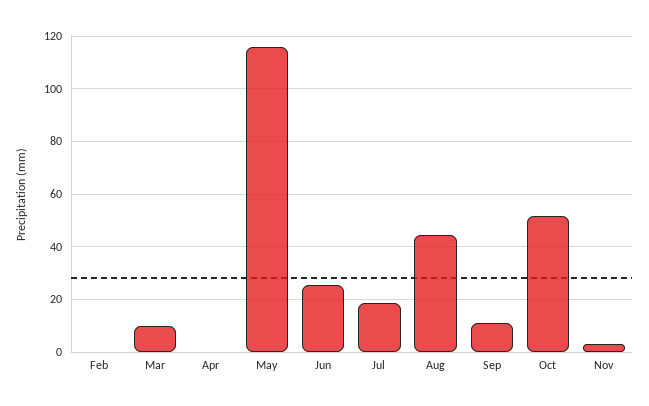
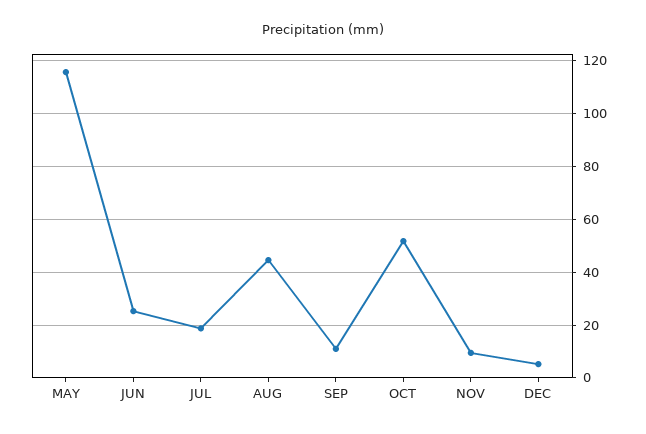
Feb: 0 -> none
Mar: 10 -> none
Apr: 0 -> none
Nov: 2.5 -> 10
DEC: none -> 5

